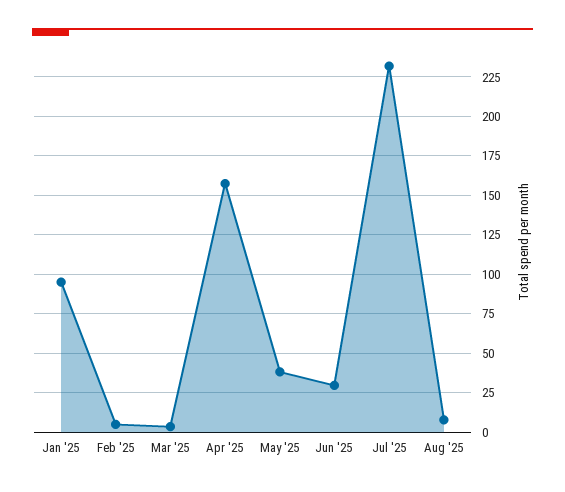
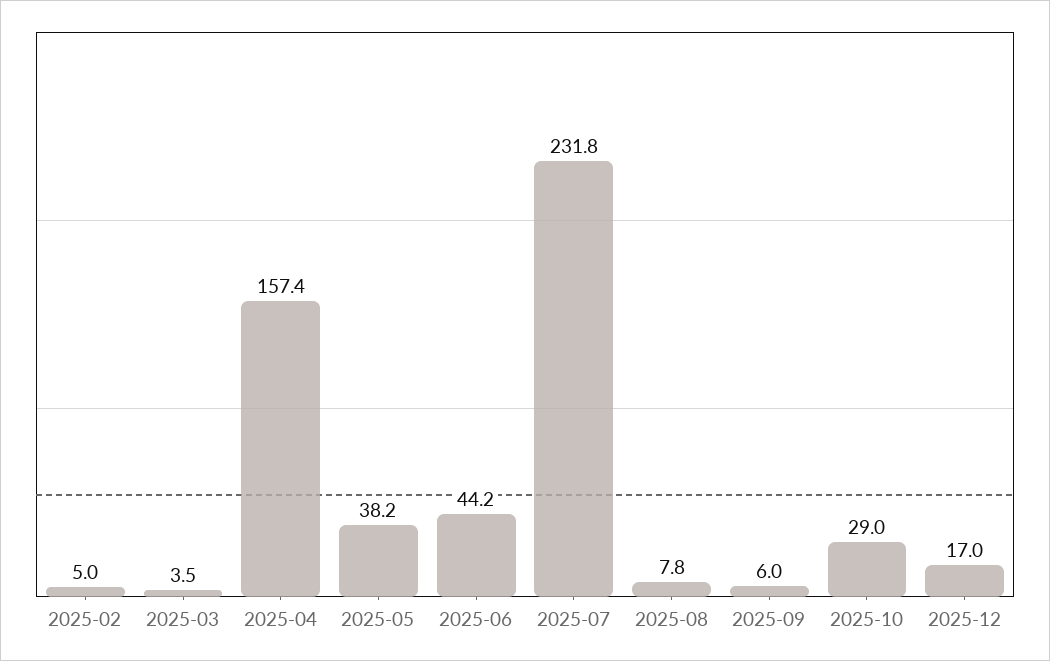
Jan '25: 95 -> none
Jun '25: 30 -> 44.2
2025-09: none -> 6
2025-10: none -> 29
2025-12: none -> 17

